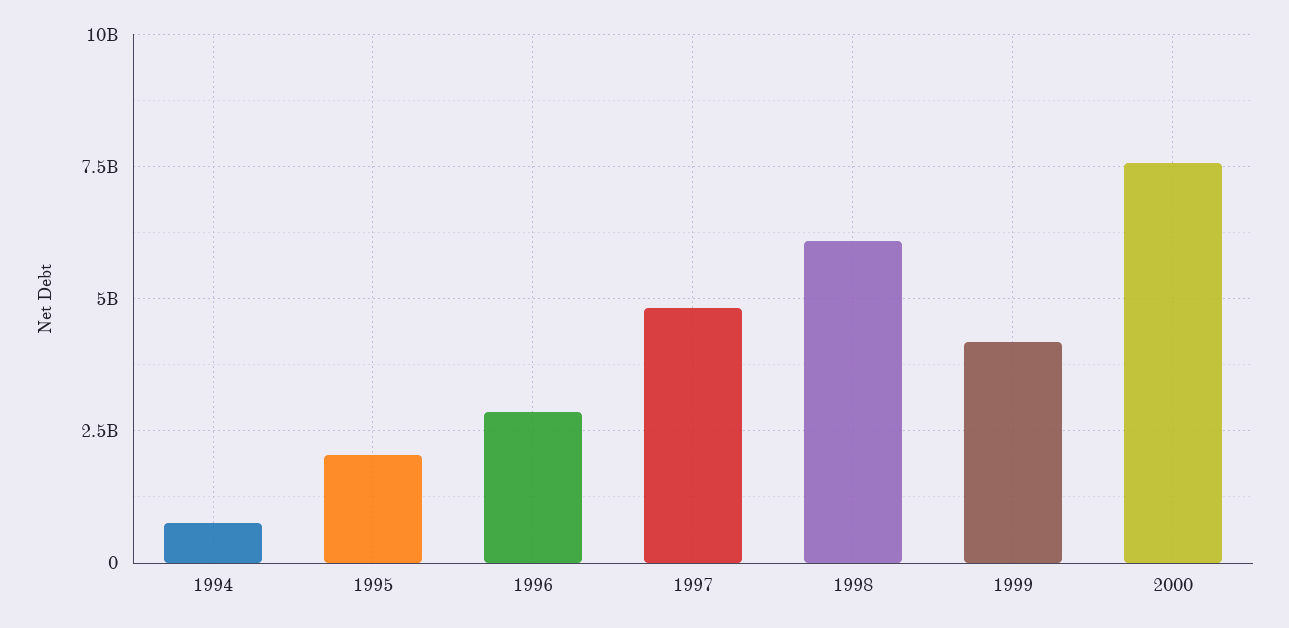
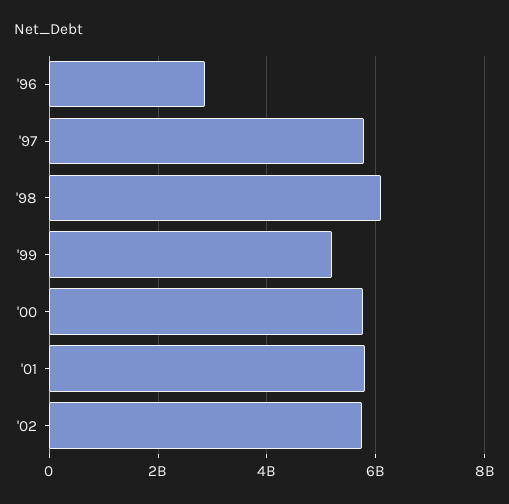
1994: 750000000 -> none
1995: 2000000000 -> none
1997: 4750000000 -> 5800000000
1999: 4250000000 -> 5200000000
2000: 7500000000 -> 5800000000
'01: none -> 5800000000
'02: none -> 5800000000

